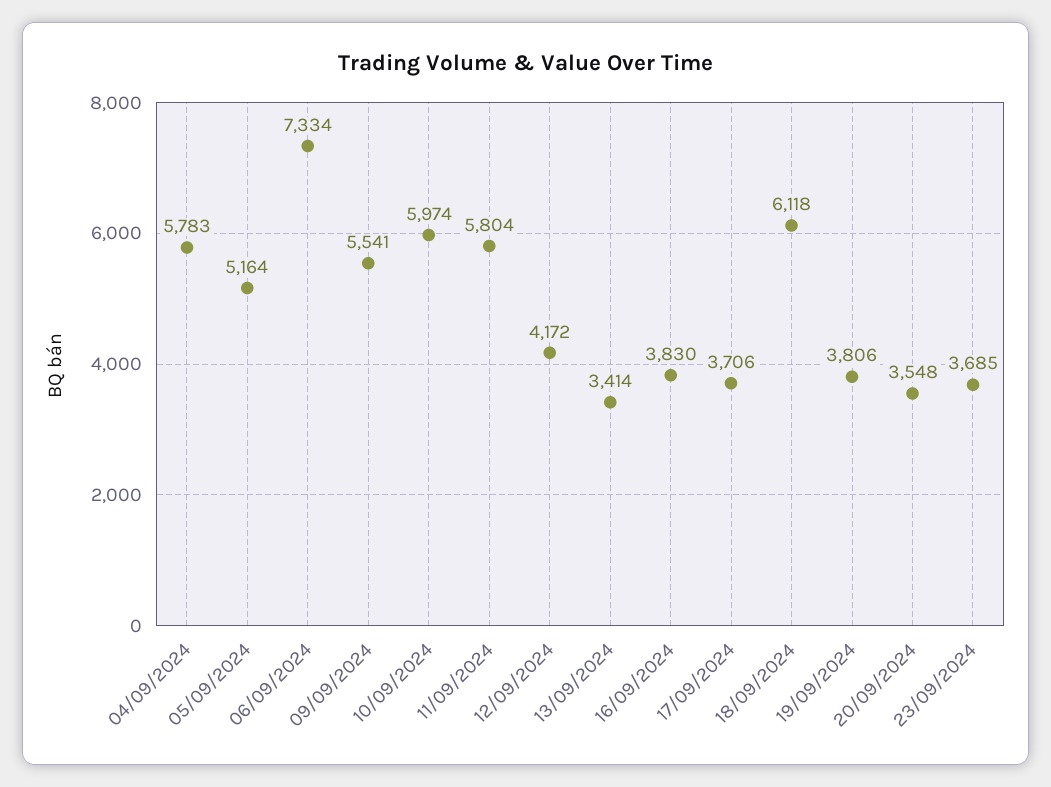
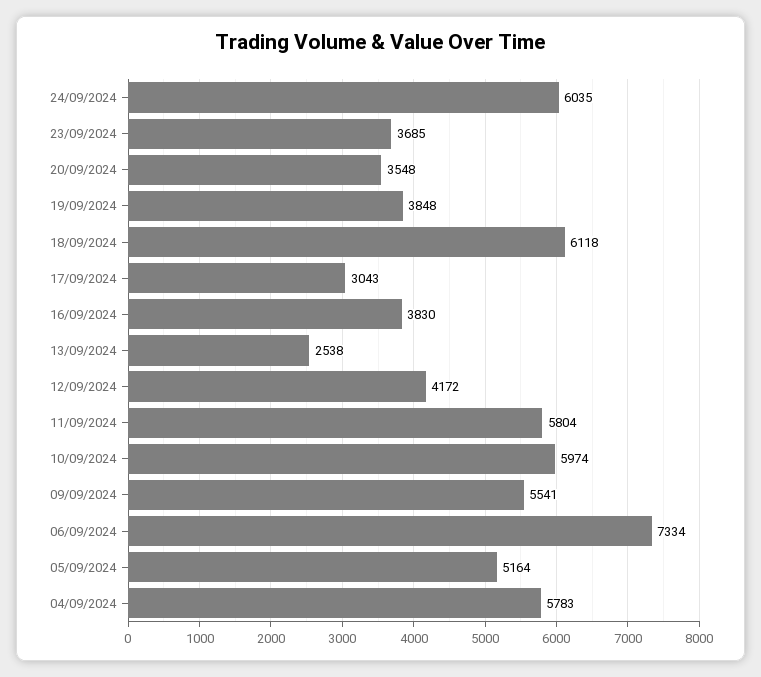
13/09/2024: 3414 -> 2538
17/09/2024: 3706 -> 3043
19/09/2024: 3806 -> 3848
24/09/2024: none -> 6035

